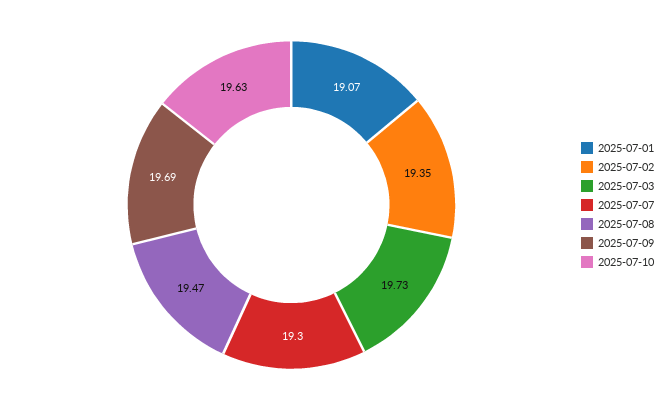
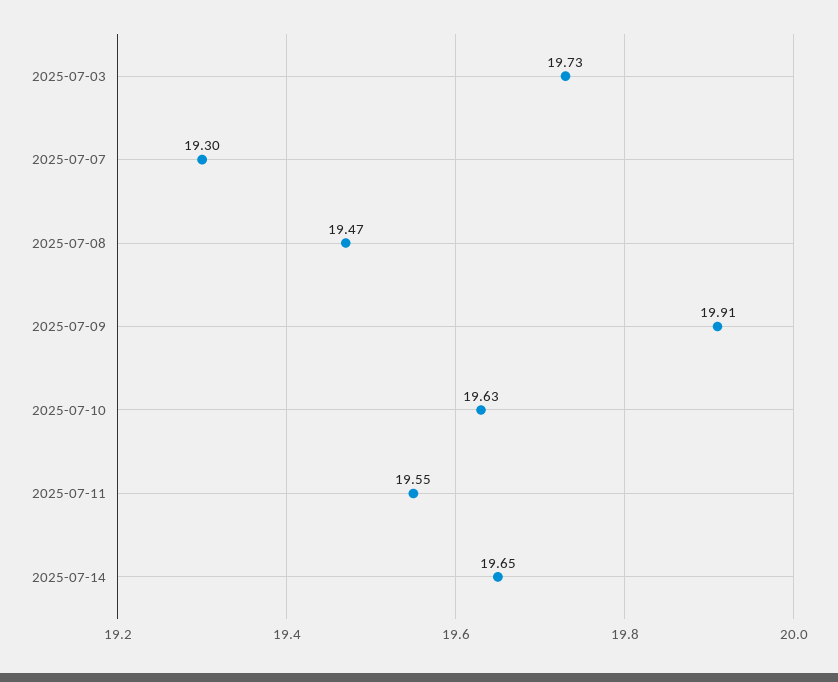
2025-07-01: 19.07 -> none
2025-07-02: 19.35 -> none
2025-07-09: 19.69 -> 19.91
2025-07-11: none -> 19.55
2025-07-14: none -> 19.65

